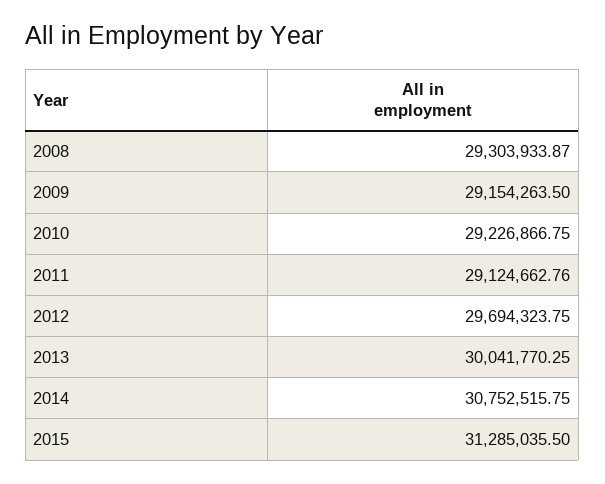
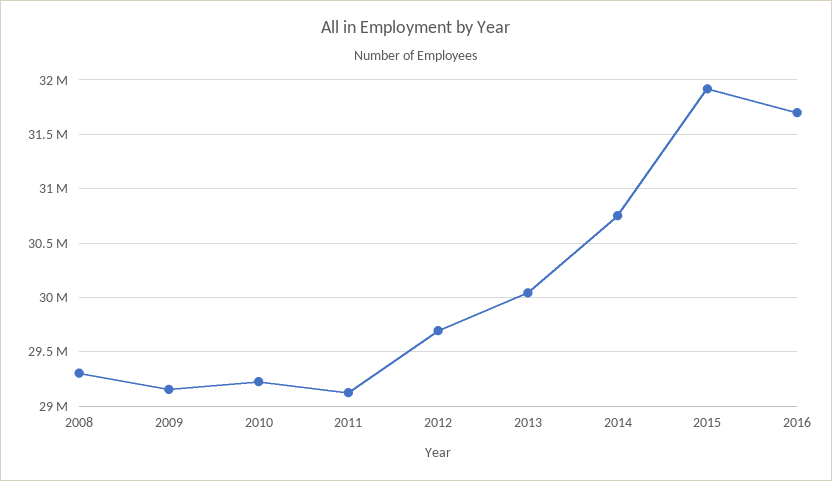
2015: 31285035.5 -> 31900000
2016: none -> 31700000

